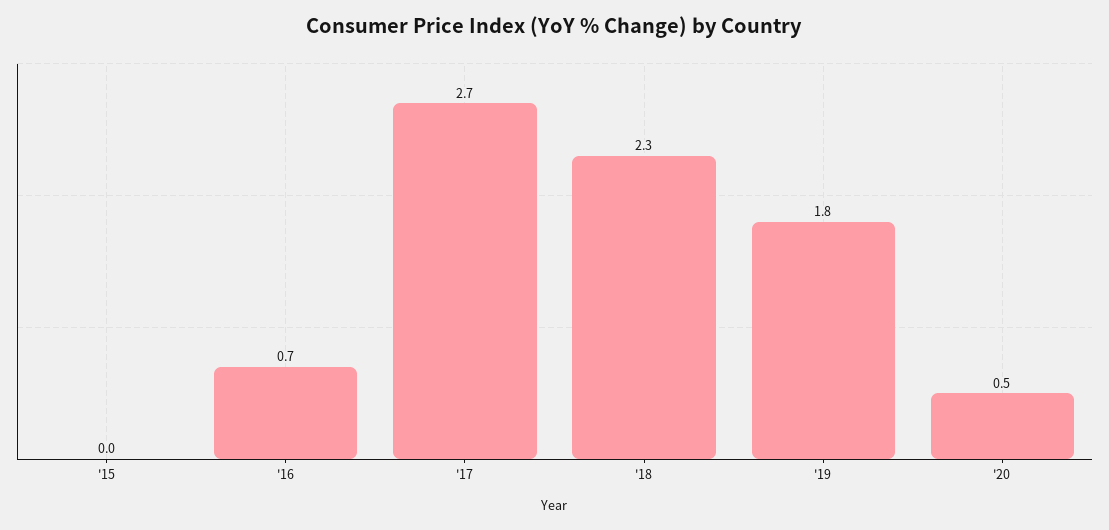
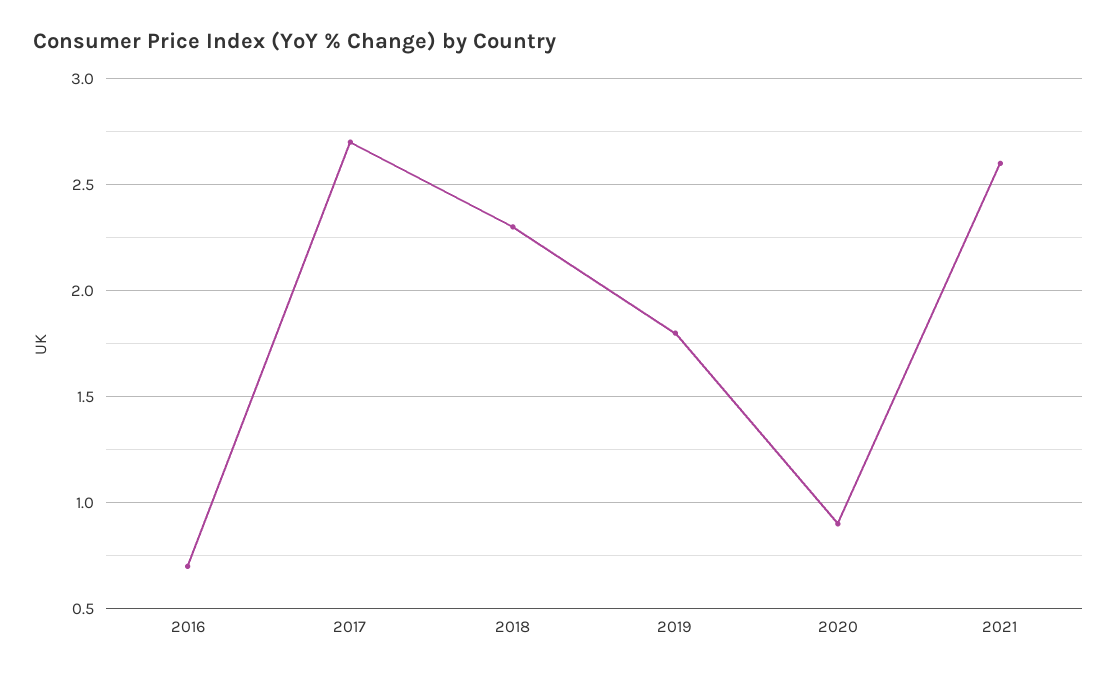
'15: 0 -> none
'20: 0.5 -> 0.9
2021: none -> 2.6

